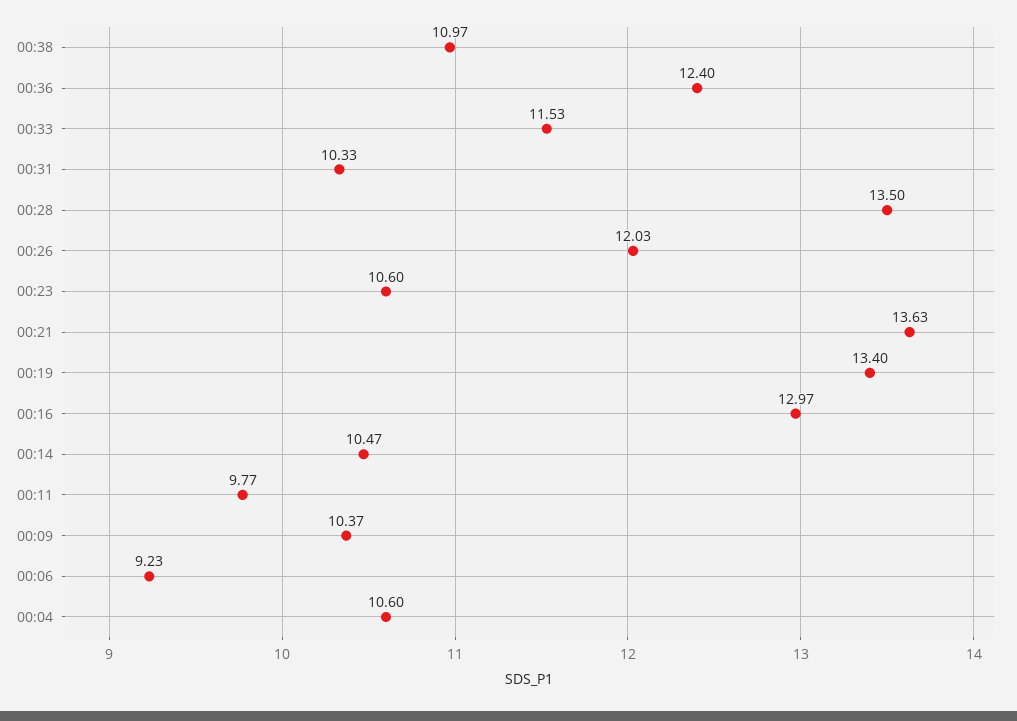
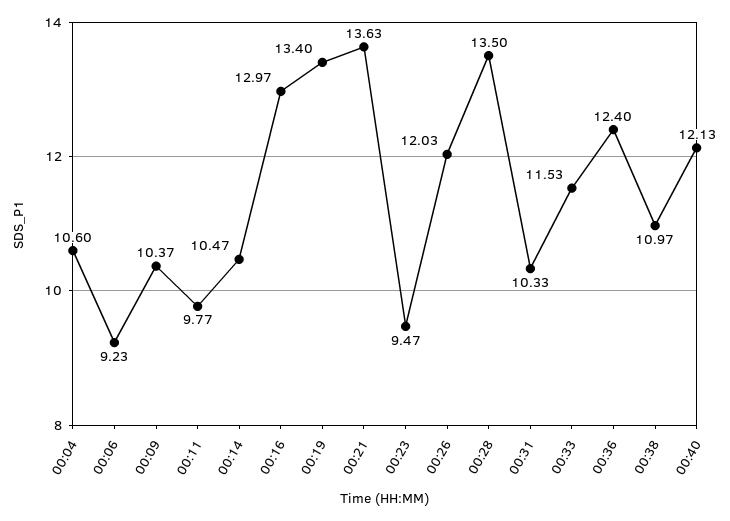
00:23: 10.6 -> 9.47
00:40: none -> 12.13

